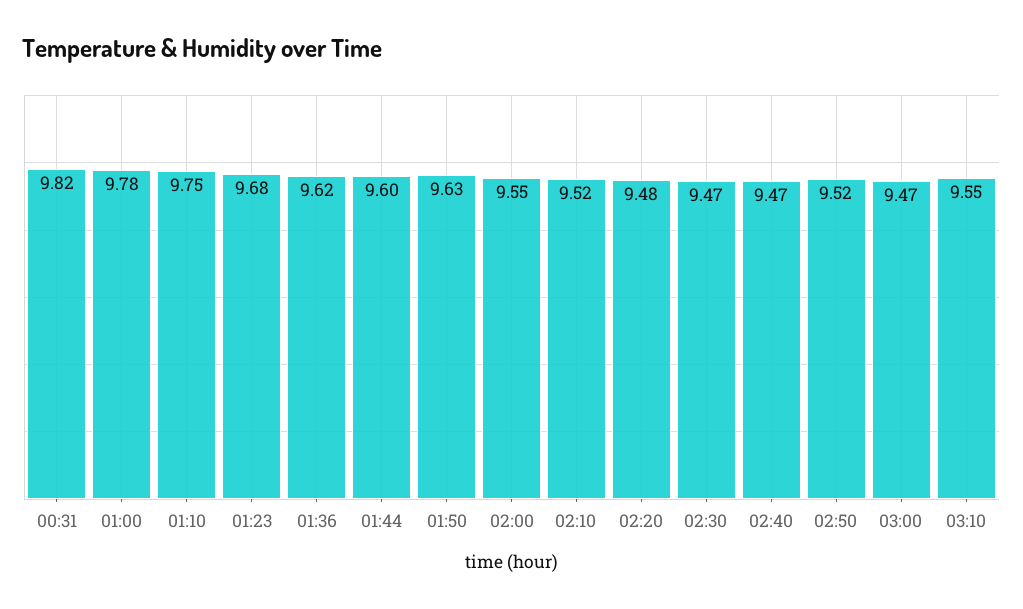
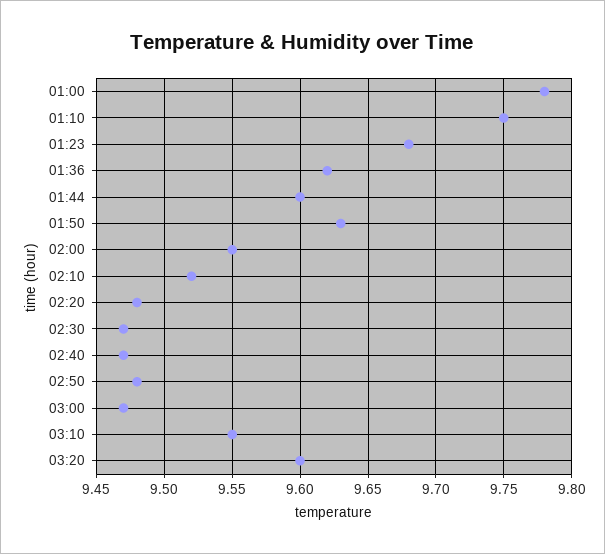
00:31: 9.82 -> none
02:50: 9.52 -> 9.48
03:20: none -> 9.6

